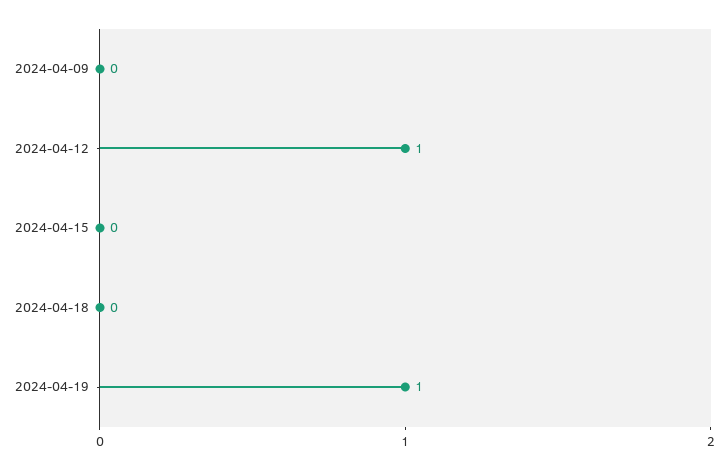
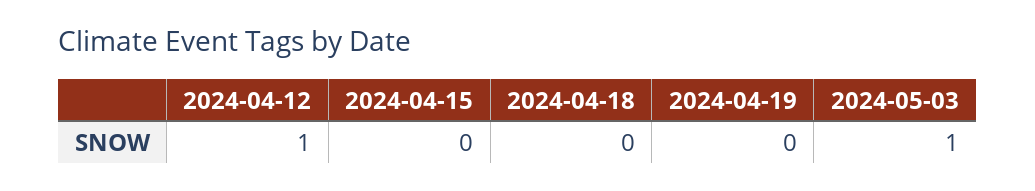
2024-04-09: 0 -> none
2024-04-19: 1 -> 0
2024-05-03: none -> 1

